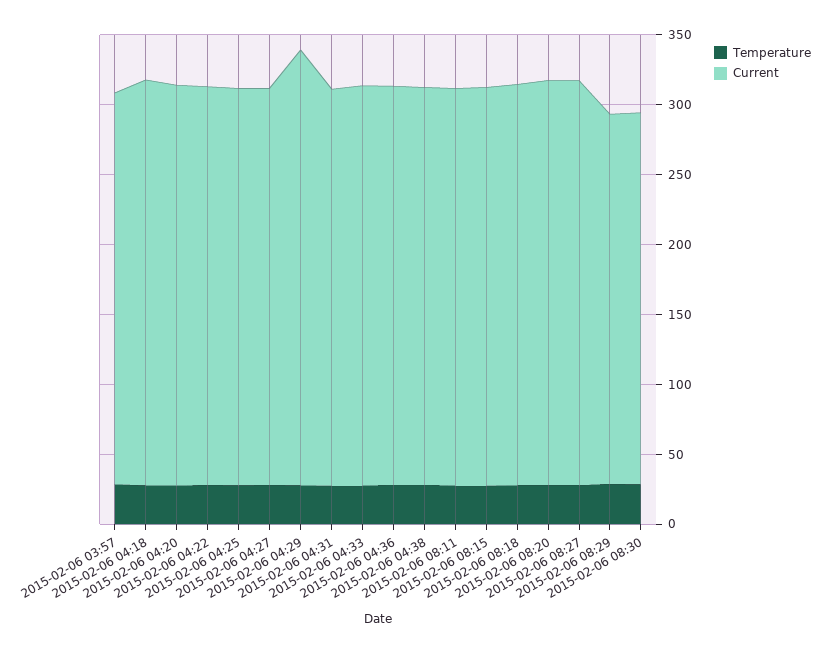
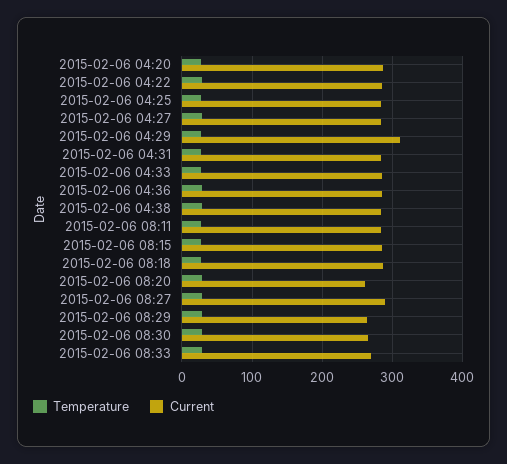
Temperature, 2015-02-06 03:57: 30 -> none
Current, 2015-02-06 03:57: 280 -> none
Temperature, 2015-02-06 04:18: 30 -> none
Current, 2015-02-06 04:18: 290 -> none
Current, 2015-02-06 08:20: 290 -> 260
Temperature, 2015-02-06 08:33: none -> 30
Current, 2015-02-06 08:33: none -> 270

